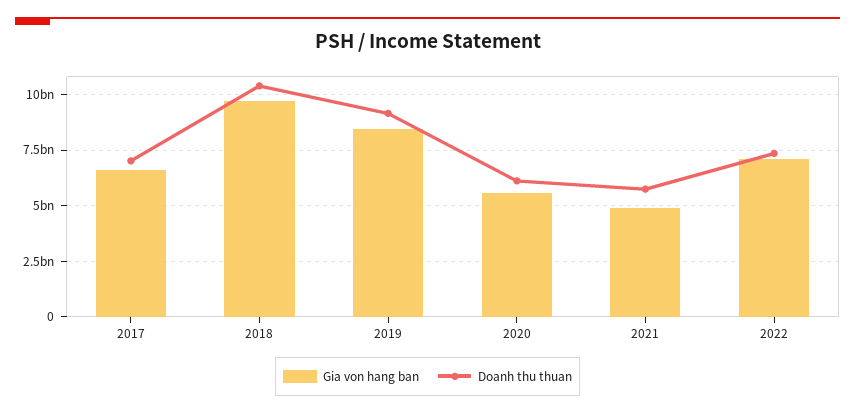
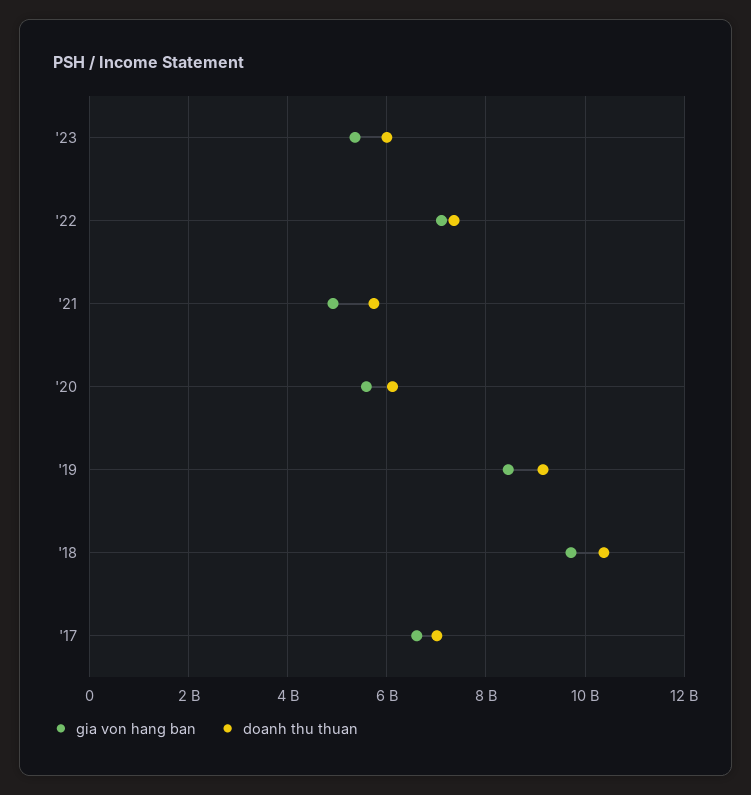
Gia von hang ban, '23: none -> 5400000000
Doanh thu thuan, '23: none -> 6000000000

